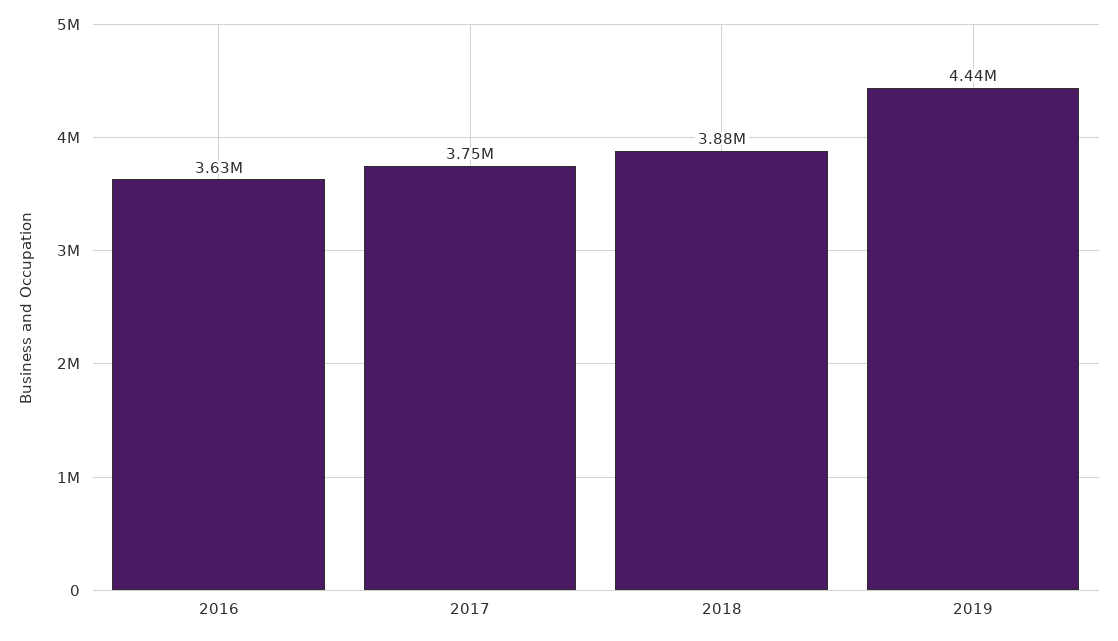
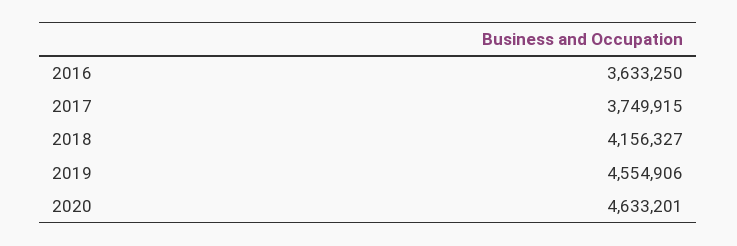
2018: 3880000 -> 4156327
2019: 4440000 -> 4554906
2020: none -> 4633201

